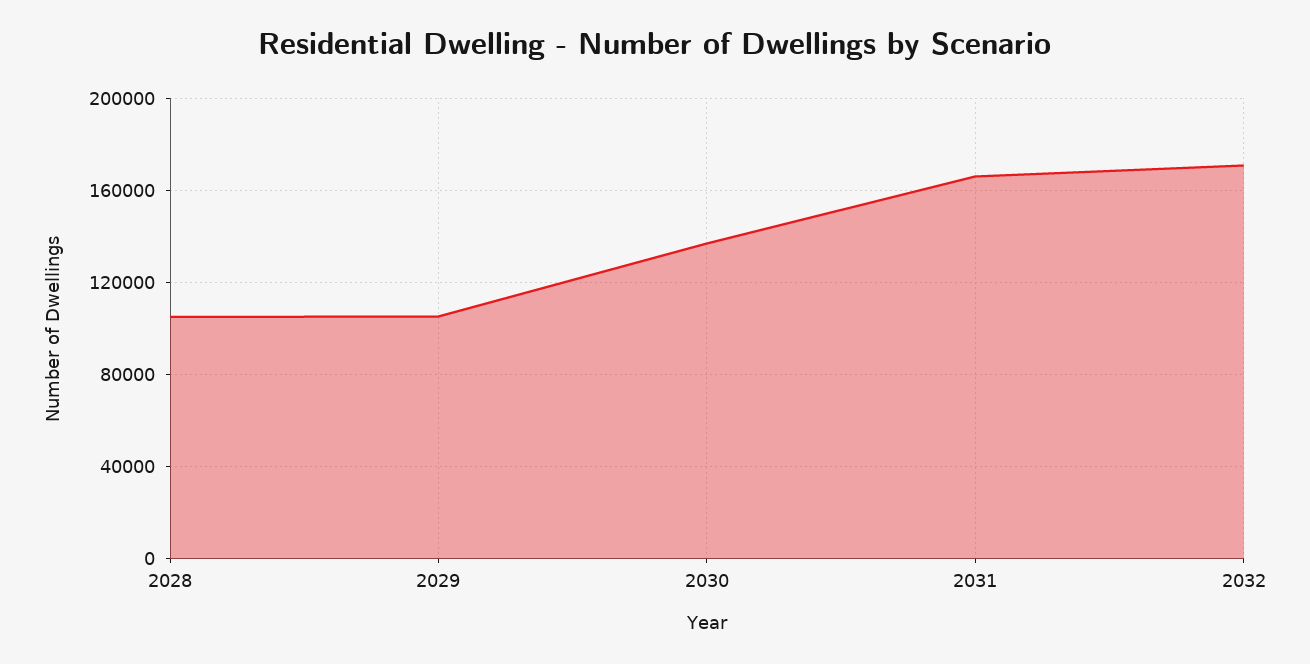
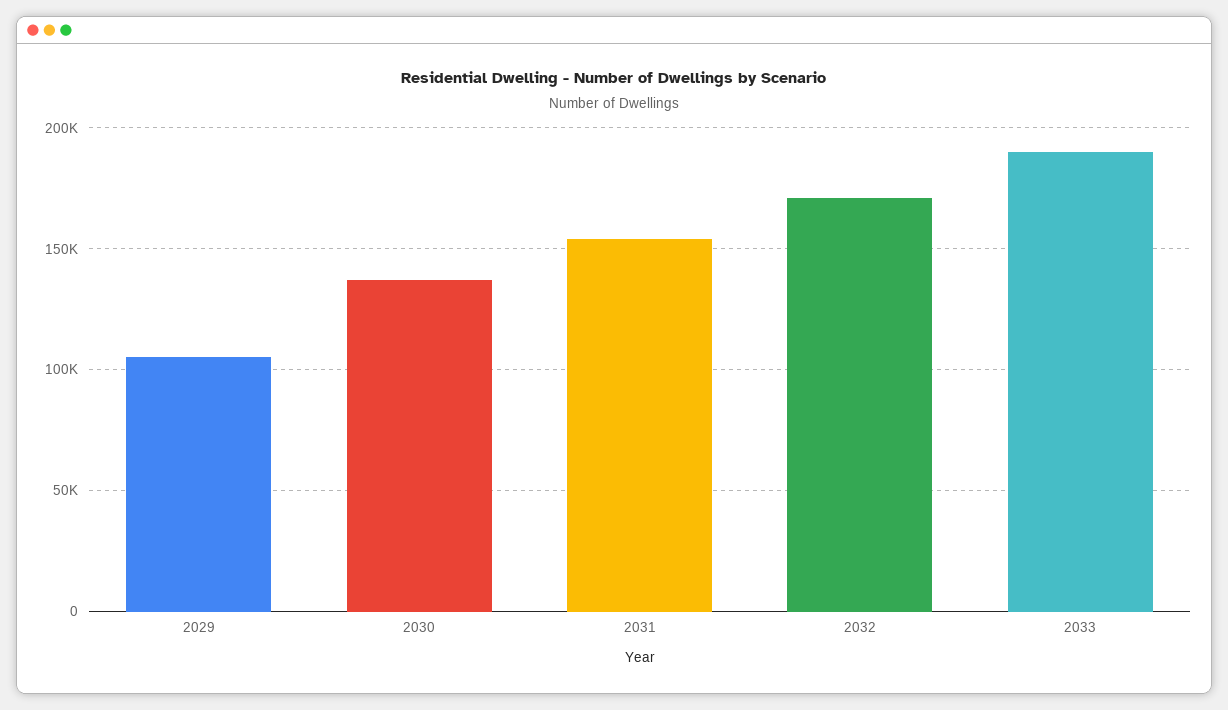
2028: 105000 -> none
2031: 165000 -> 155000
2033: none -> 190000

